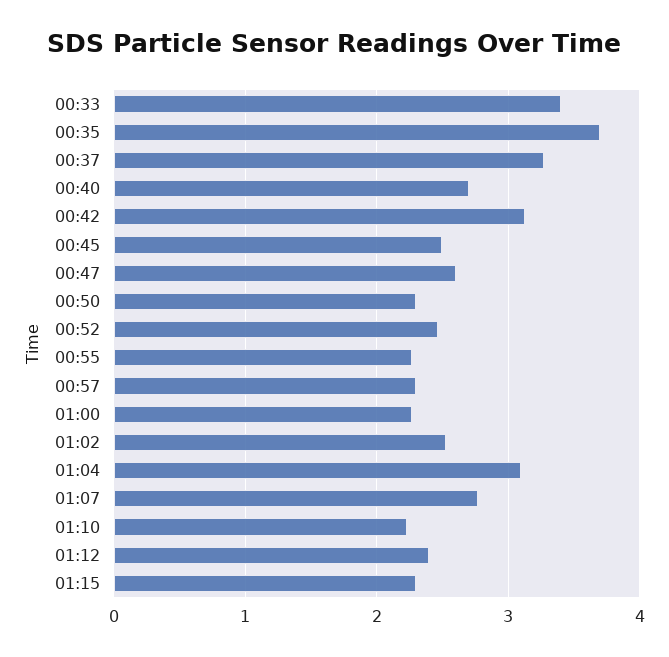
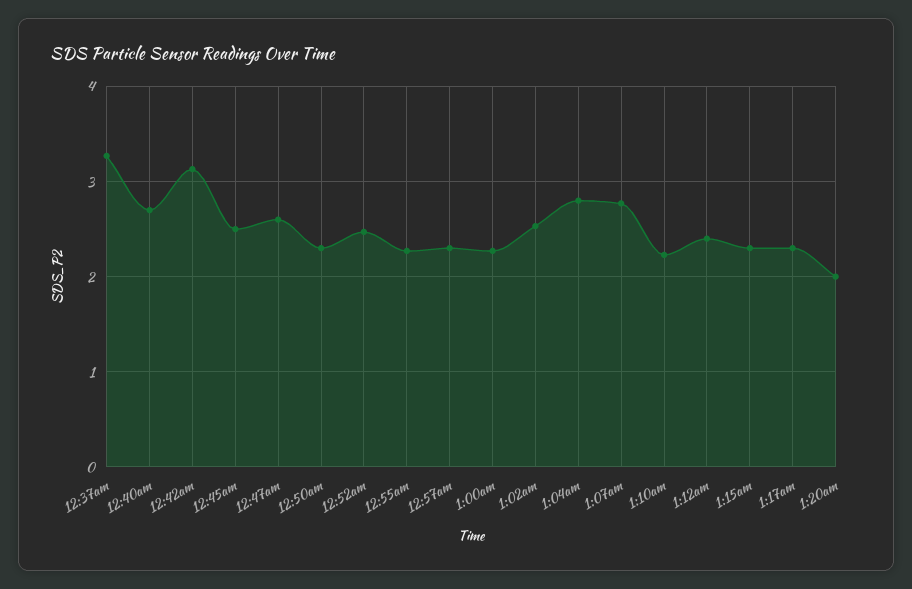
00:33: 3.4 -> none
00:35: 3.7 -> none
01:04: 3.1 -> 2.8
1:17am: none -> 2.3
1:20am: none -> 2

